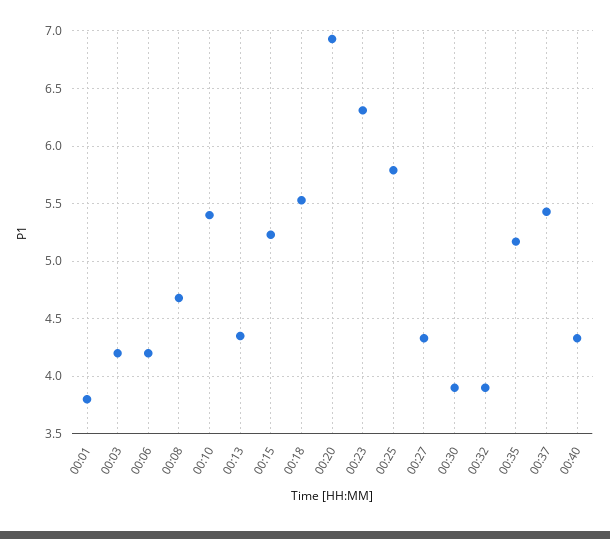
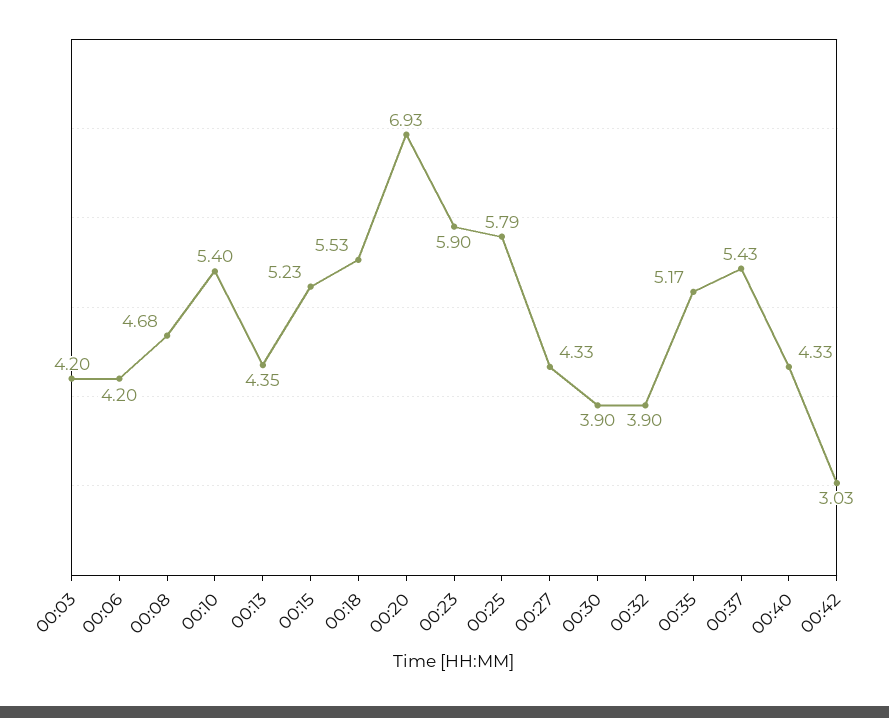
00:01: 3.8 -> none
00:23: 6.3 -> 5.9
00:42: none -> 3.03

